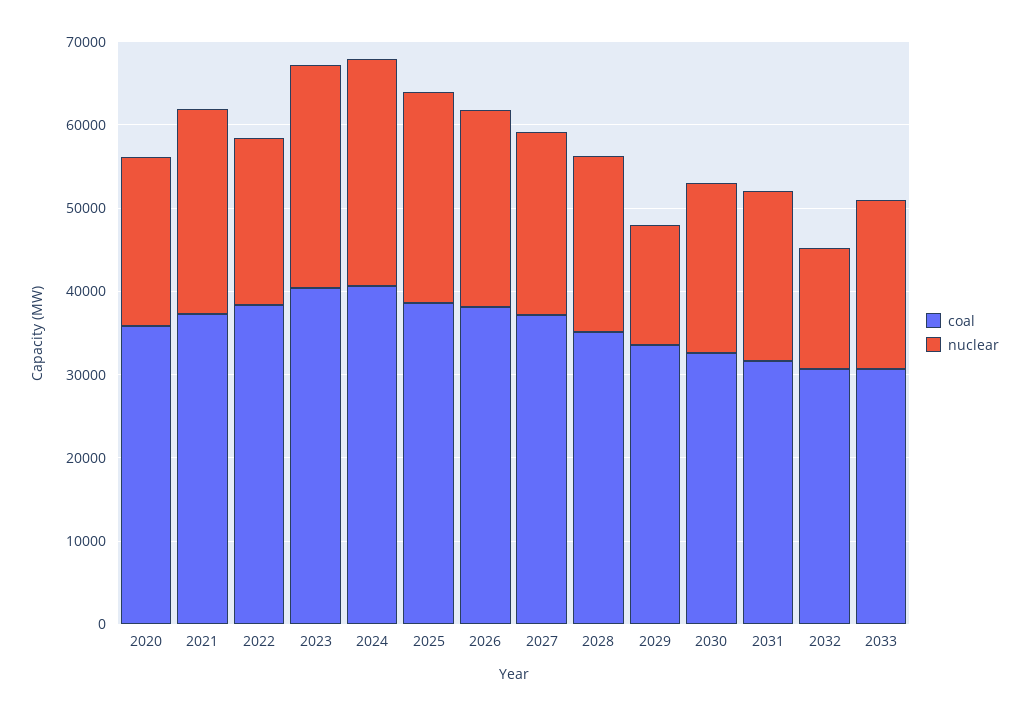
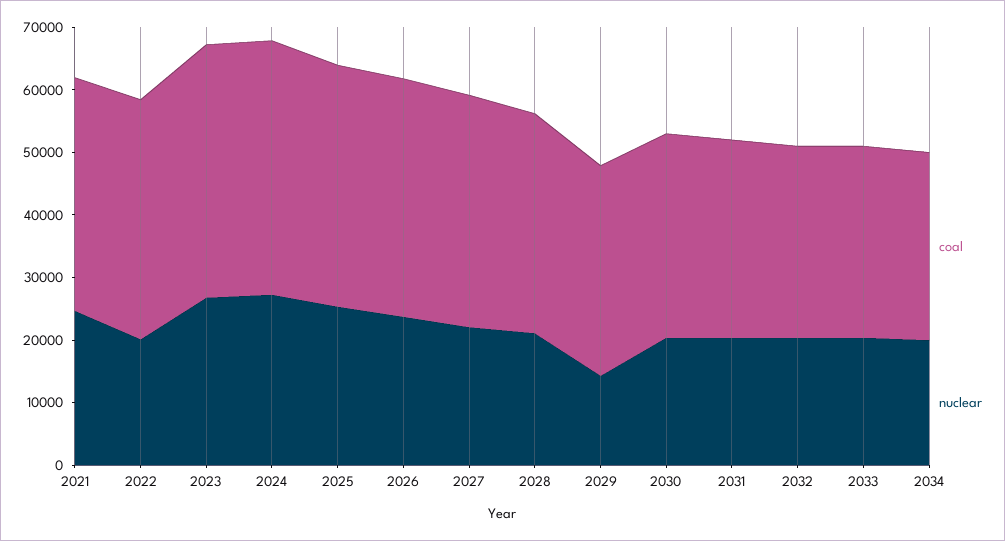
coal, 2020: 36000 -> none
nuclear, 2020: 20000 -> none
nuclear, 2032: 14000 -> 20000
coal, 2034: none -> 30000
nuclear, 2034: none -> 20000

